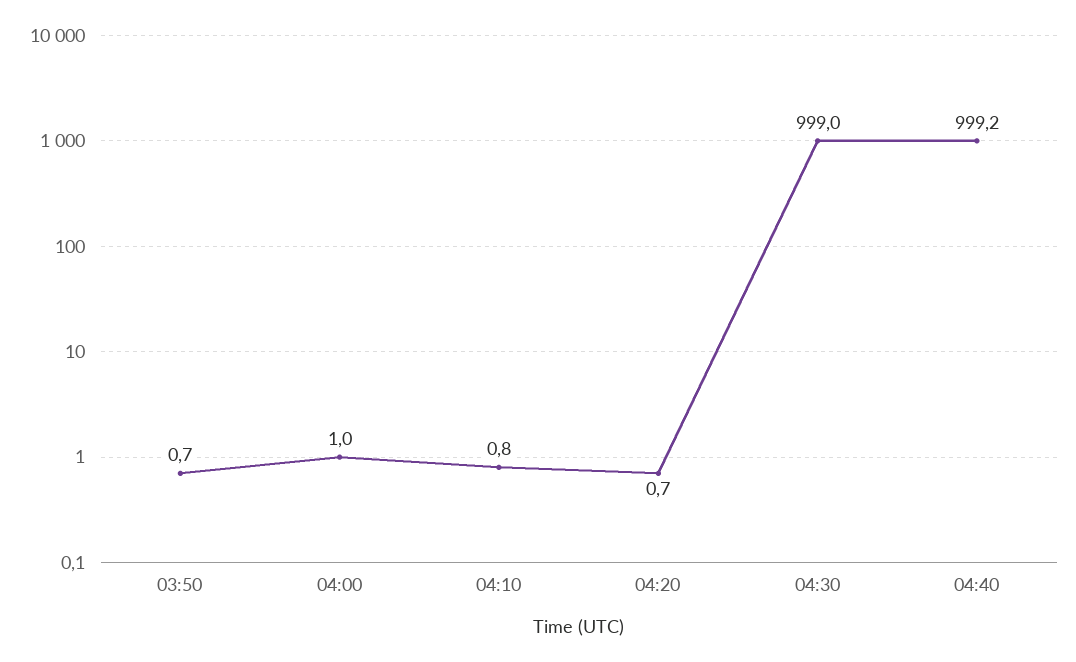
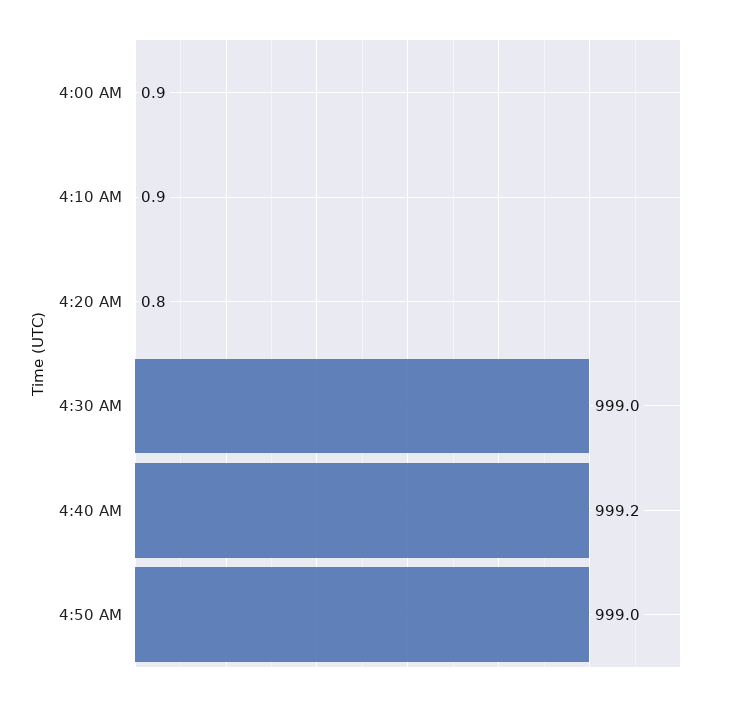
03:50: 0.7 -> none
04:00: 1 -> 0.9
04:10: 0.8 -> 0.9
04:20: 0.7 -> 0.8
4:50 AM: none -> 999

